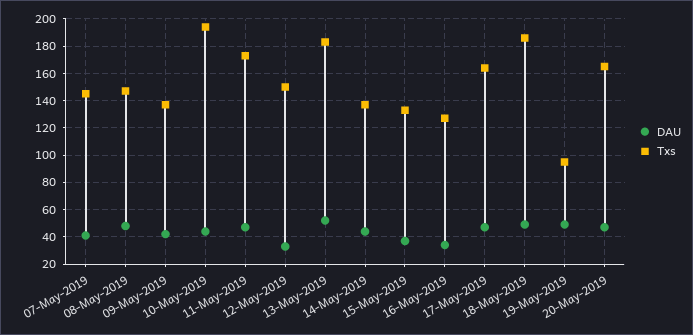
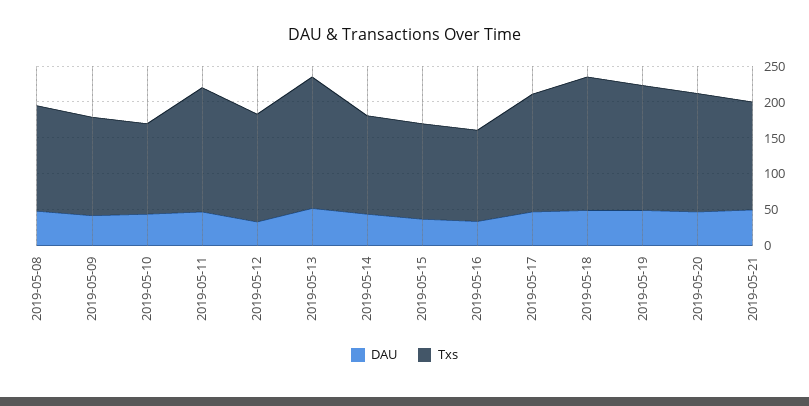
DAU, 07-May-2019: 40 -> none
Txs, 07-May-2019: 145 -> none
Txs, 10-May-2019: 195 -> 125
Txs, 19-May-2019: 95 -> 175
DAU, 2019-05-21: none -> 50
Txs, 2019-05-21: none -> 150

